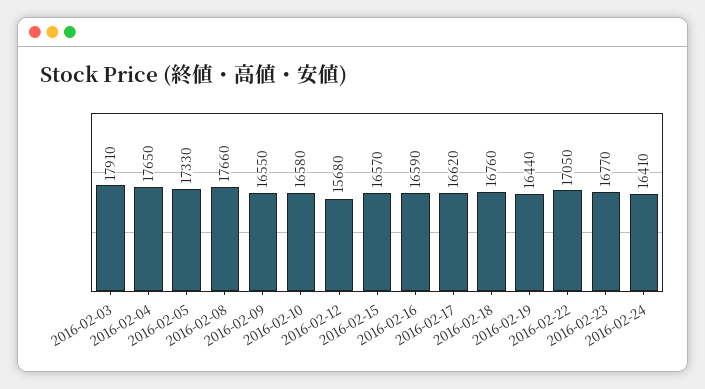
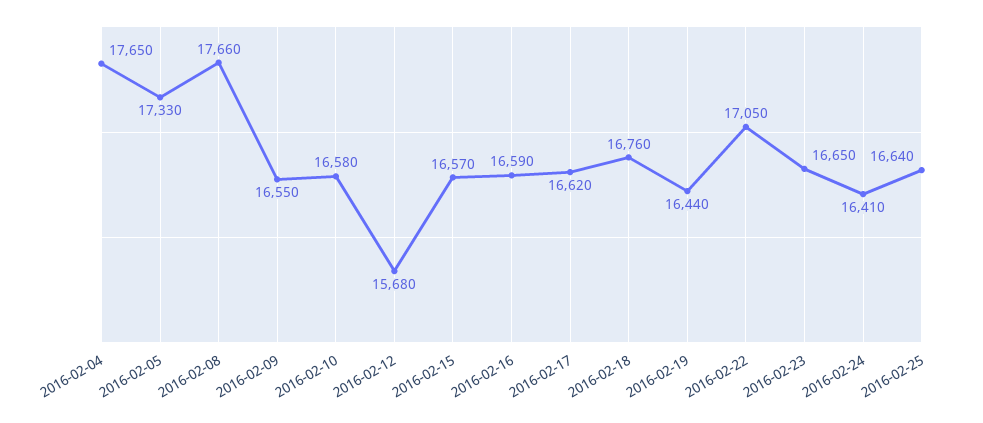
2016-02-03: 17910 -> none
2016-02-23: 16770 -> 16650
2016-02-25: none -> 16640

